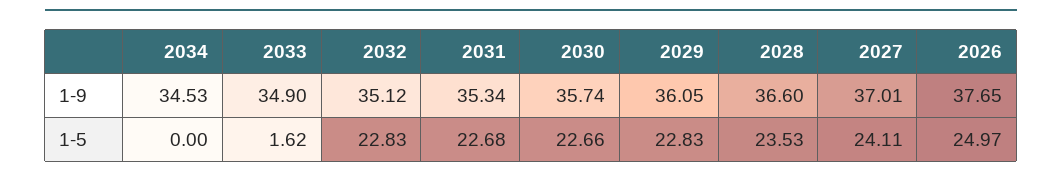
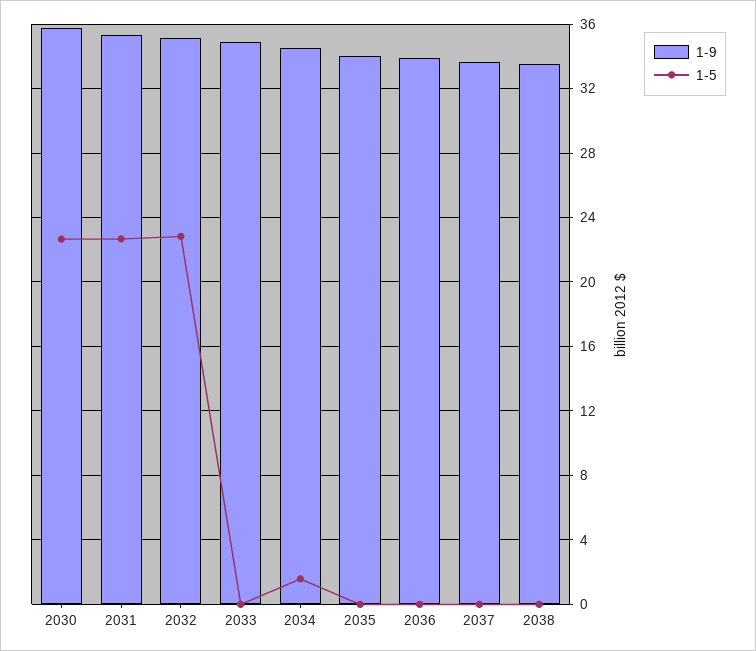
1-9, 2029: 36.05 -> none
1-9, 2028: 36.6 -> none
1-9, 2027: 37.01 -> none
1-9, 2026: 37.65 -> none
1-5, 2034: 0 -> 1.5
1-5, 2033: 1.62 -> 0
1-5, 2029: 22.83 -> none
1-5, 2028: 23.53 -> none
1-5, 2027: 24.11 -> none
1-5, 2026: 24.97 -> none
1-9, 2035: none -> 34
1-5, 2035: none -> 0
1-9, 2036: none -> 34
1-5, 2036: none -> 0
1-9, 2037: none -> 33.5
1-5, 2037: none -> 0
1-9, 2038: none -> 33.5
1-5, 2038: none -> 0

